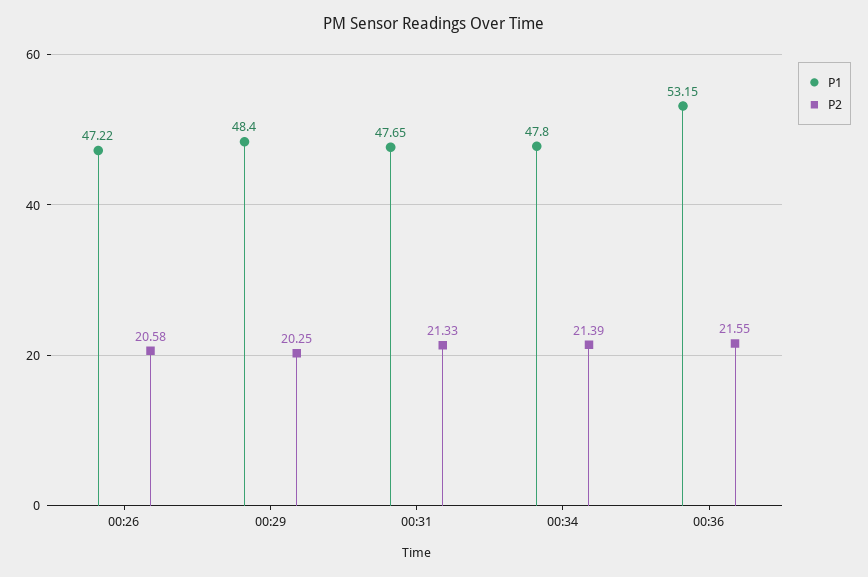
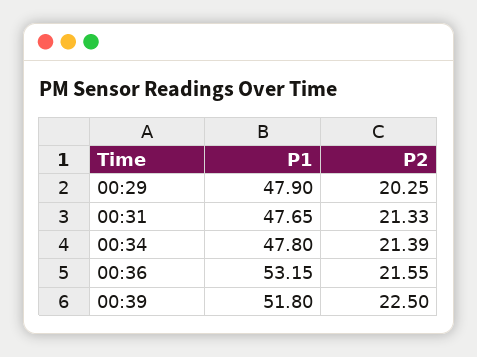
P1, 00:26: 47.22 -> none
P2, 00:26: 20.58 -> none
P1, 00:29: 48.4 -> 47.9
P1, 00:39: none -> 51.8
P2, 00:39: none -> 22.5

